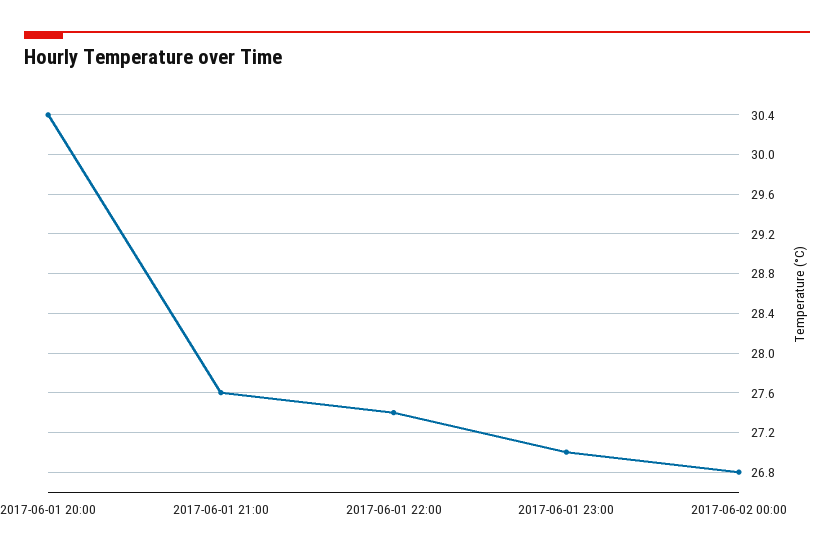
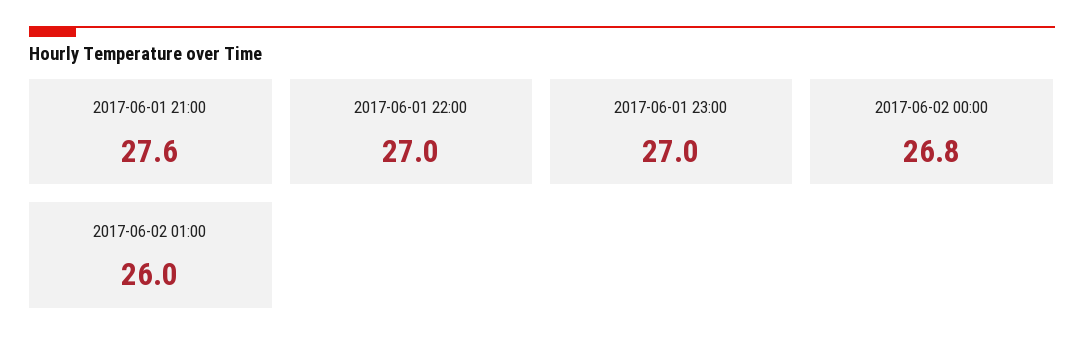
2017-06-01 20:00: 30.4 -> none
2017-06-01 22:00: 27.4 -> 27
2017-06-02 01:00: none -> 26

